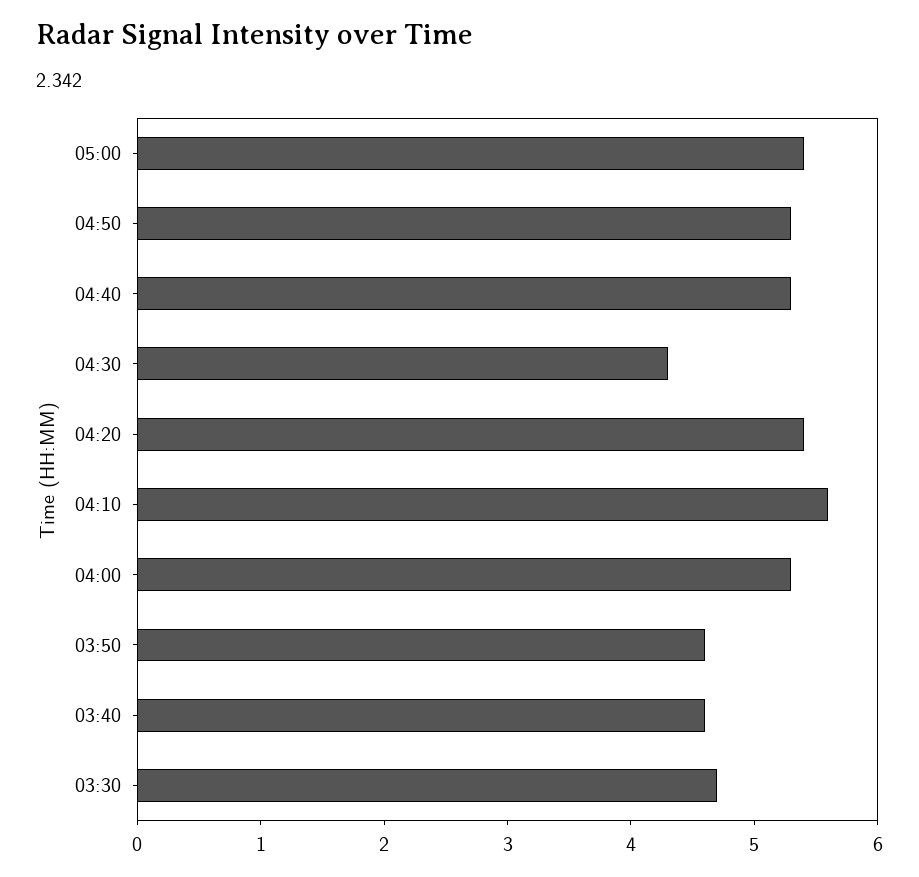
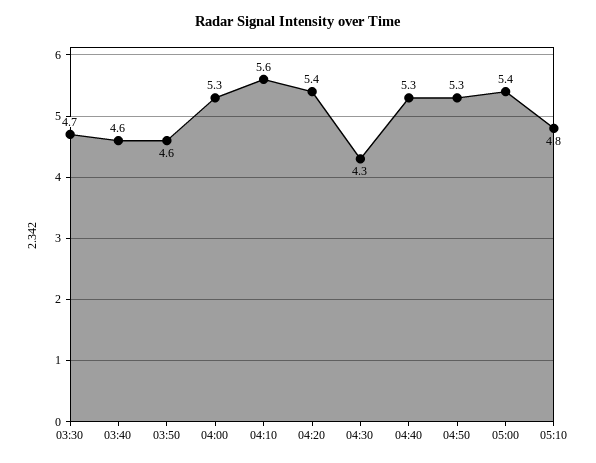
05:10: none -> 4.8

